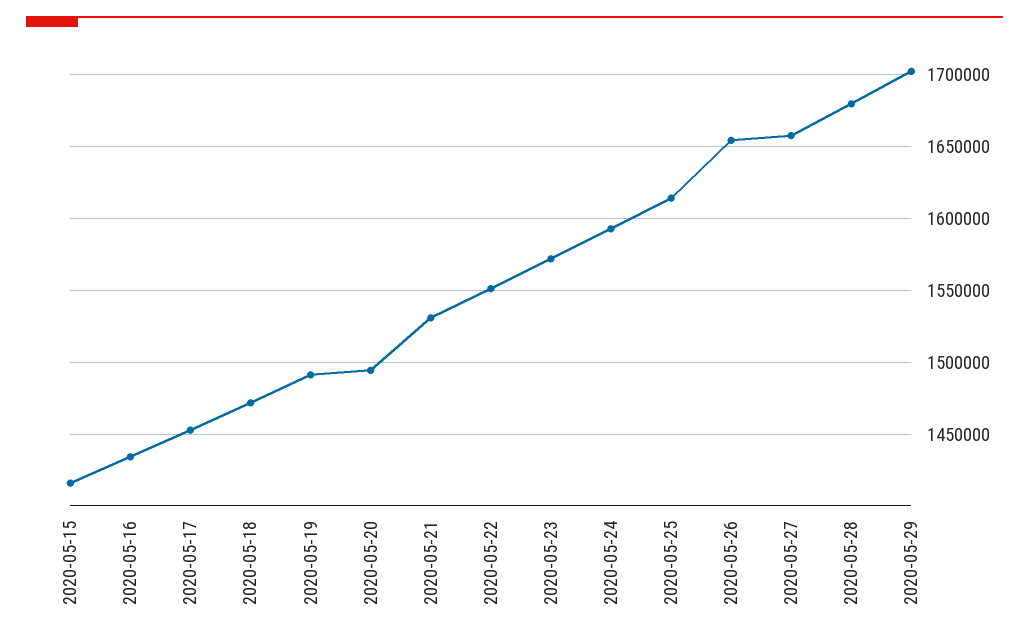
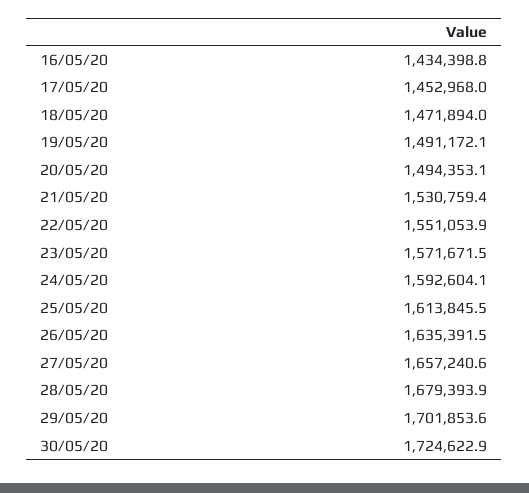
2020-05-15: 1415000 -> none
2020-05-26: 1655000 -> 1635391.5
30/05/20: none -> 1724622.9

